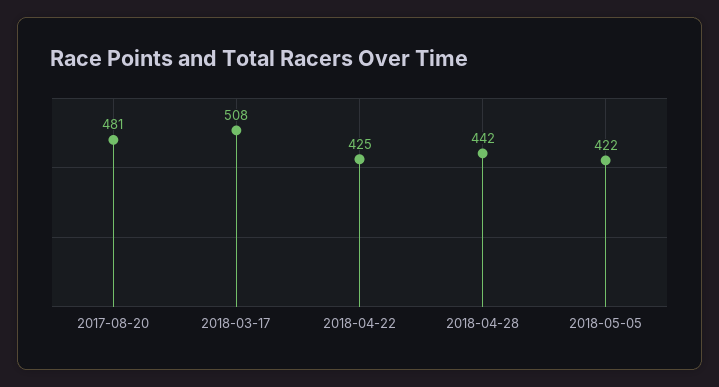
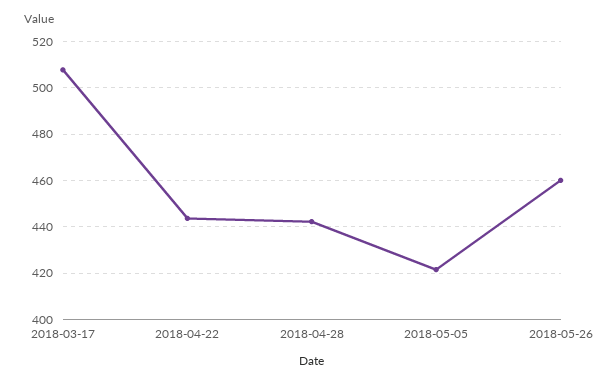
2017-08-20: 481 -> none
2018-04-22: 425 -> 445
2018-05-26: none -> 460

